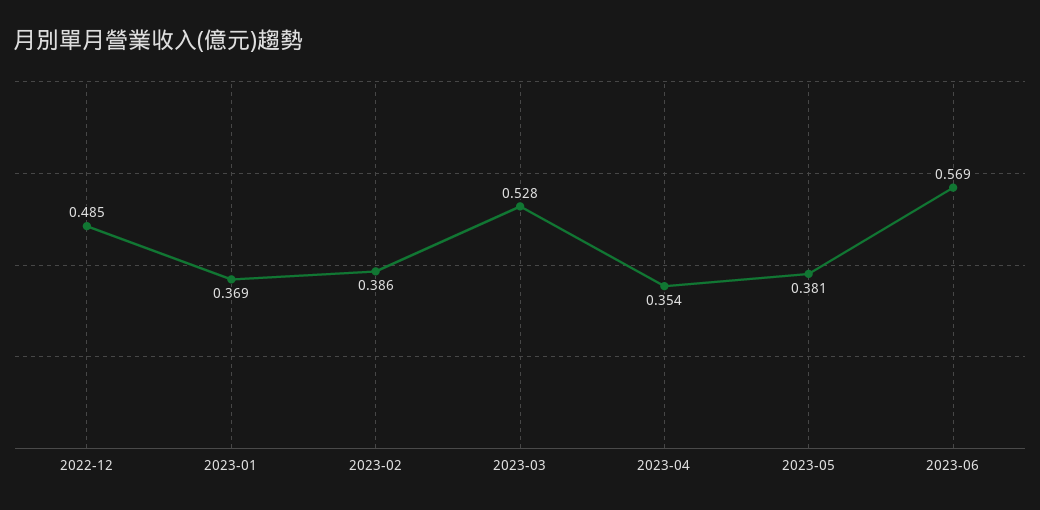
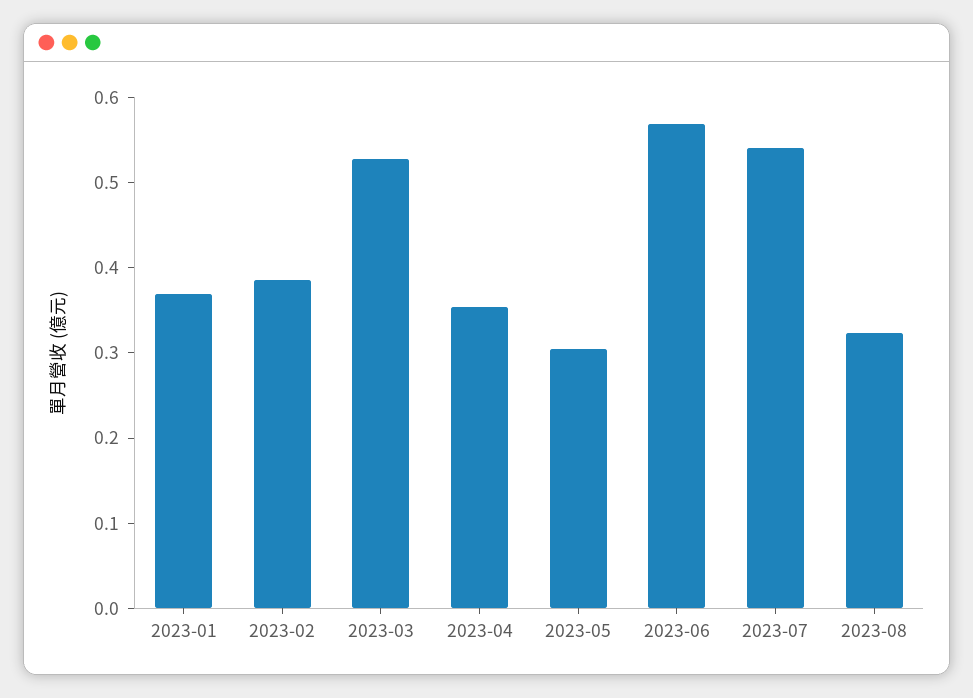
2022-12: 0.485 -> none
2023-05: 0.381 -> 0.3
2023-07: none -> 0.54
2023-08: none -> 0.32

